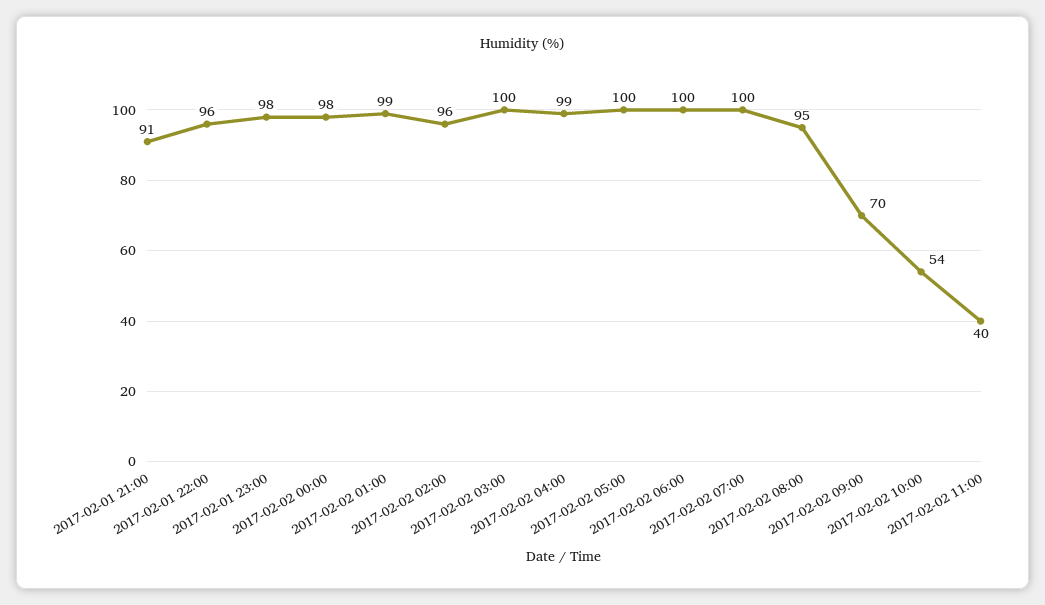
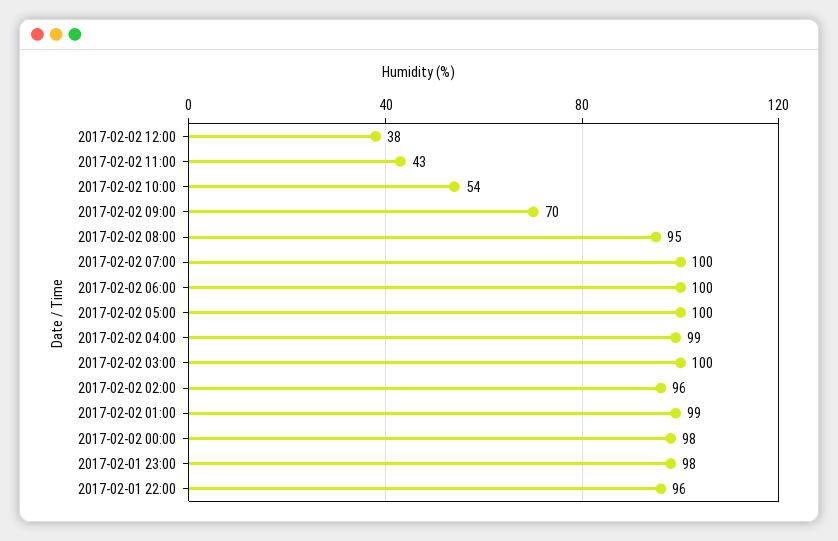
2017-02-01 21:00: 91 -> none
2017-02-02 11:00: 40 -> 43
2017-02-02 12:00: none -> 38

